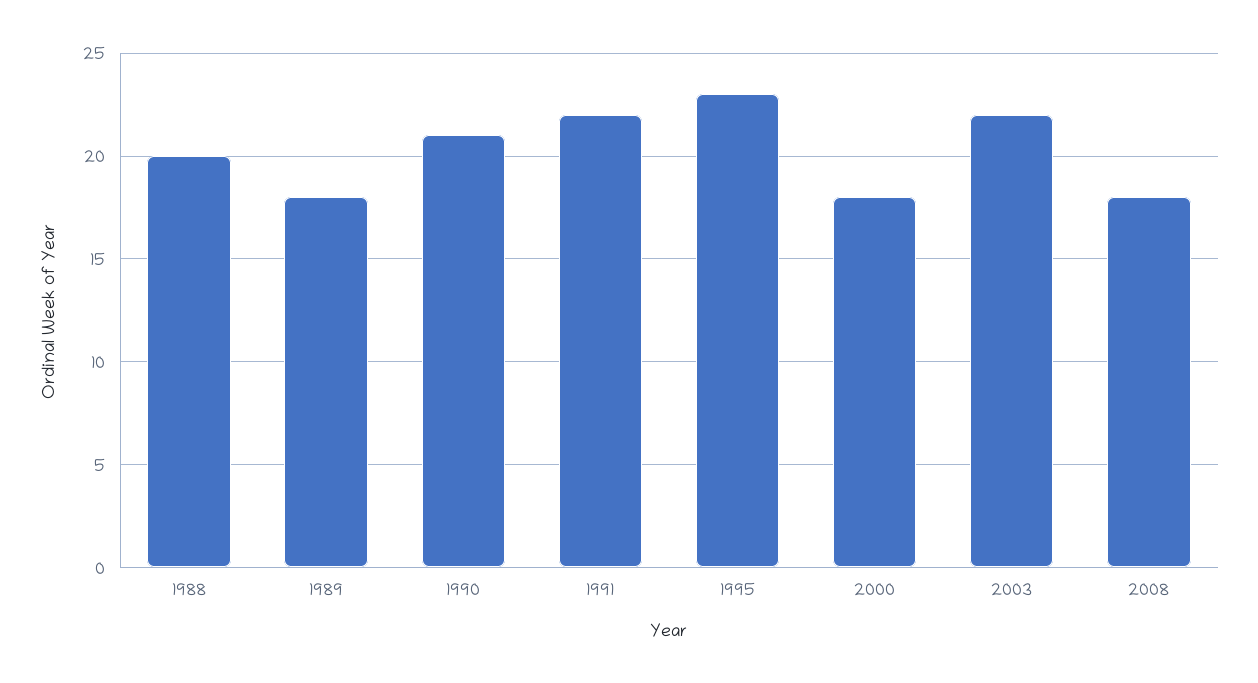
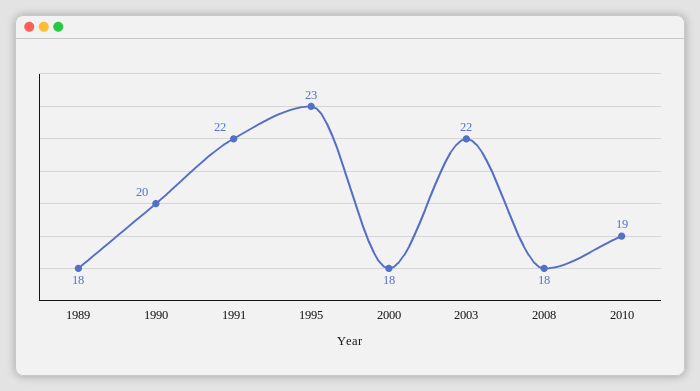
1988: 20 -> none
1990: 21 -> 20
2010: none -> 19

